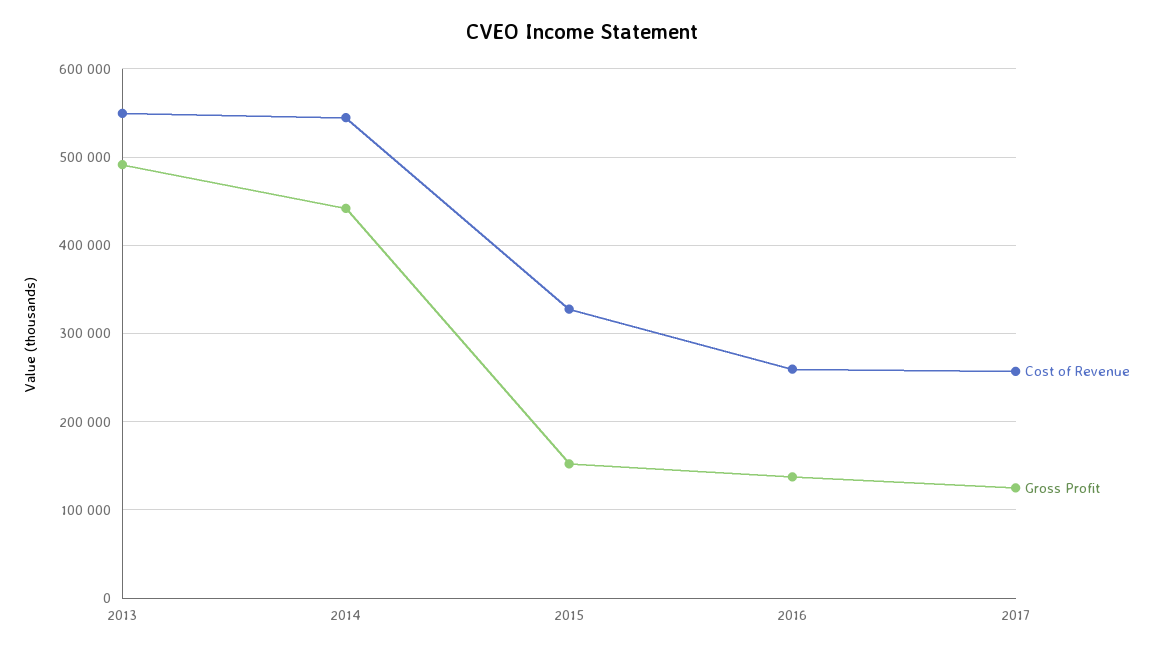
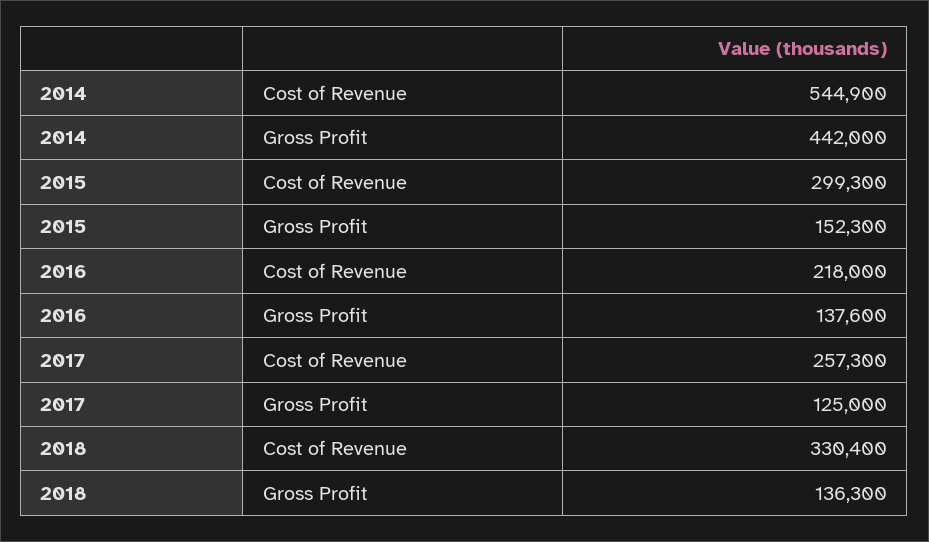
Cost of Revenue, 2013: 550000 -> none
Gross Profit, 2013: 490000 -> none
Cost of Revenue, 2015: 330000 -> 299300
Cost of Revenue, 2016: 260000 -> 218000
Cost of Revenue, 2018: none -> 330400
Gross Profit, 2018: none -> 136300

